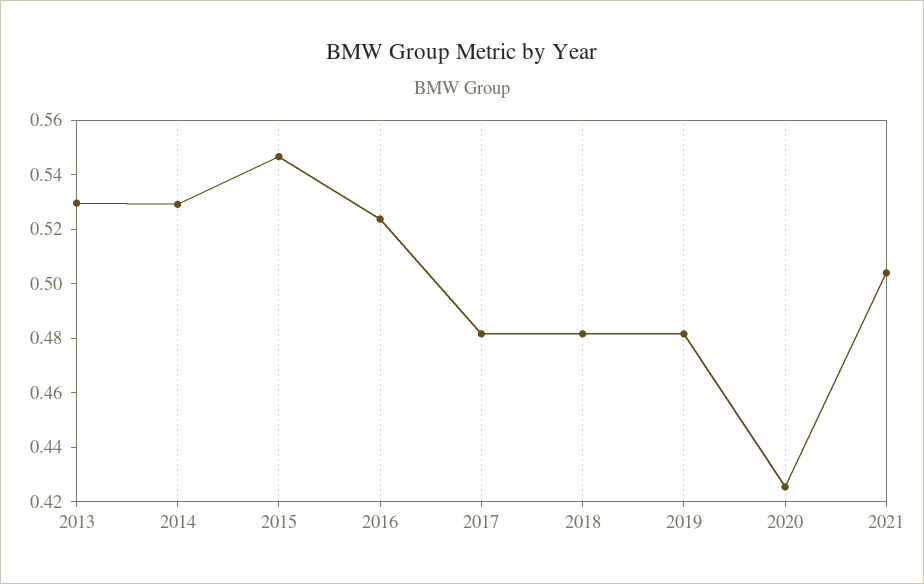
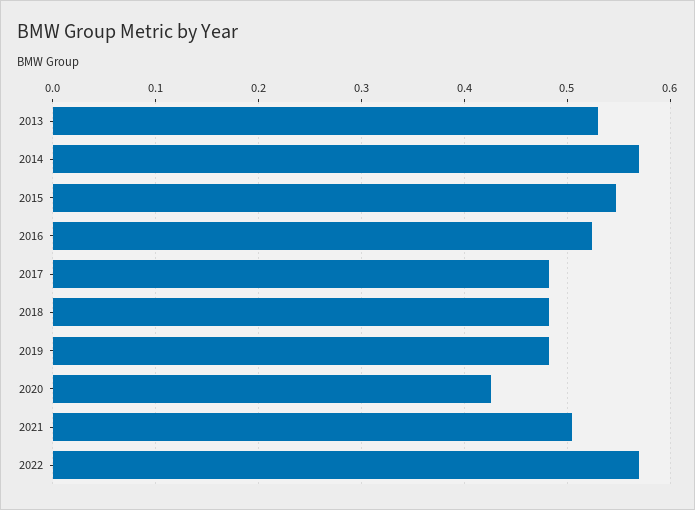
2014: 0.53 -> 0.57
2022: none -> 0.57

